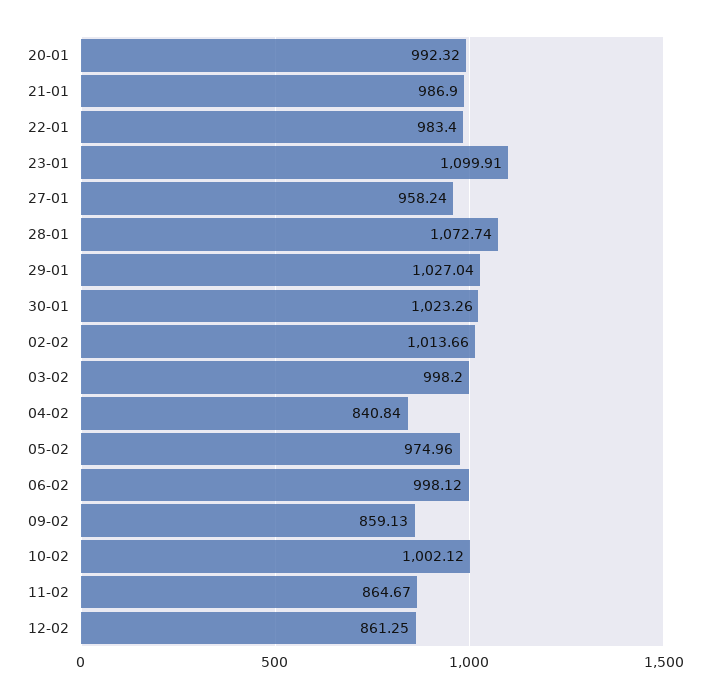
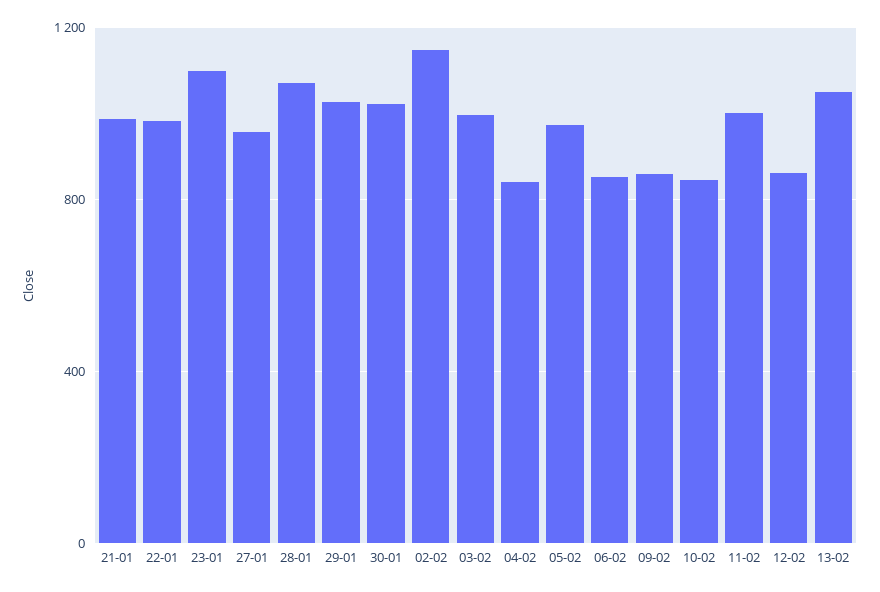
20-01: 992.32 -> none
02-02: 1013.66 -> 1150
06-02: 998.12 -> 850
10-02: 1002.12 -> 850
11-02: 864.67 -> 1000
13-02: none -> 1050

